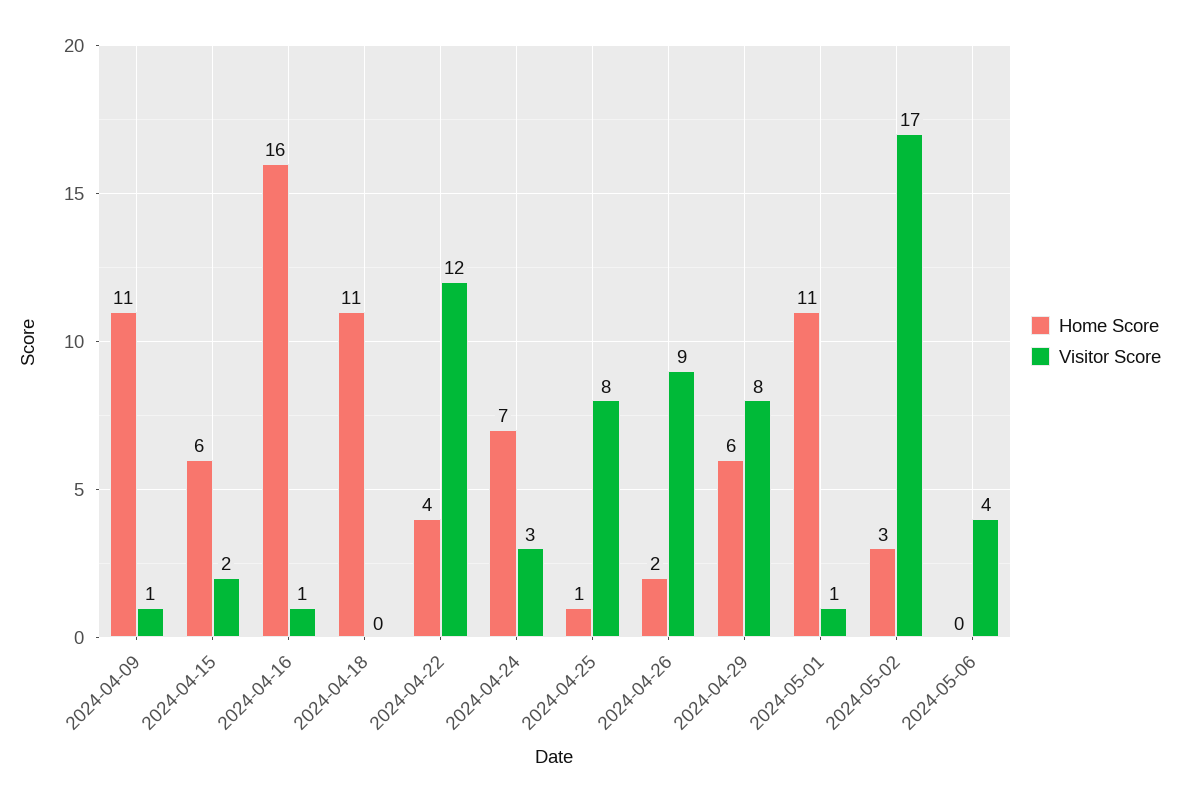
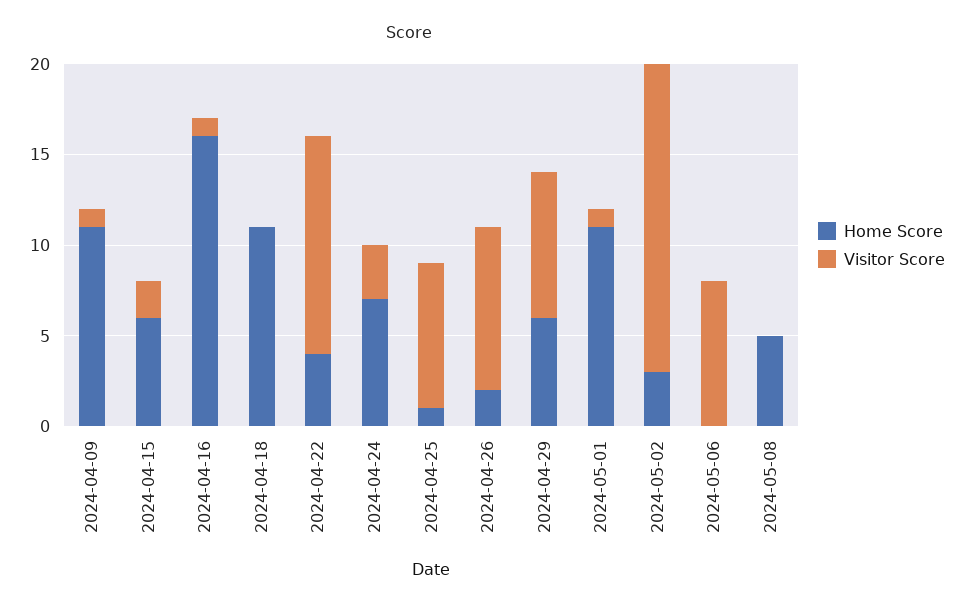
Visitor Score, 2024-05-06: 4 -> 8
Home Score, 2024-05-08: none -> 5
Visitor Score, 2024-05-08: none -> 0

